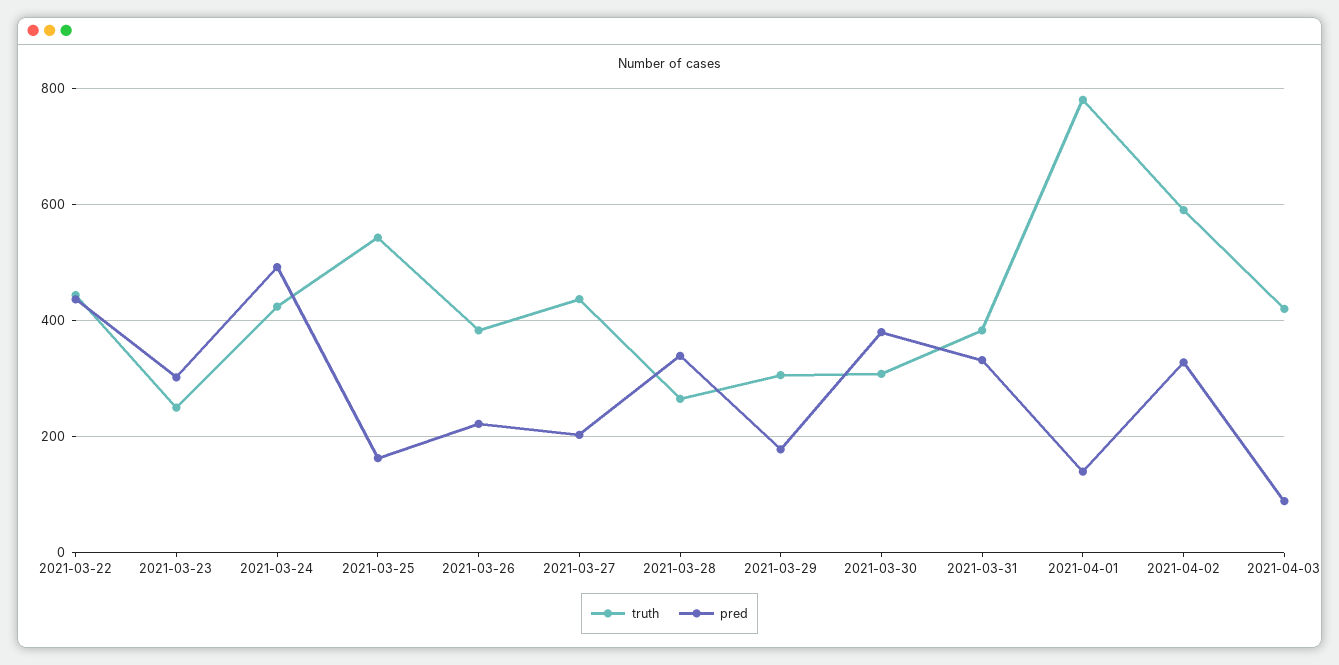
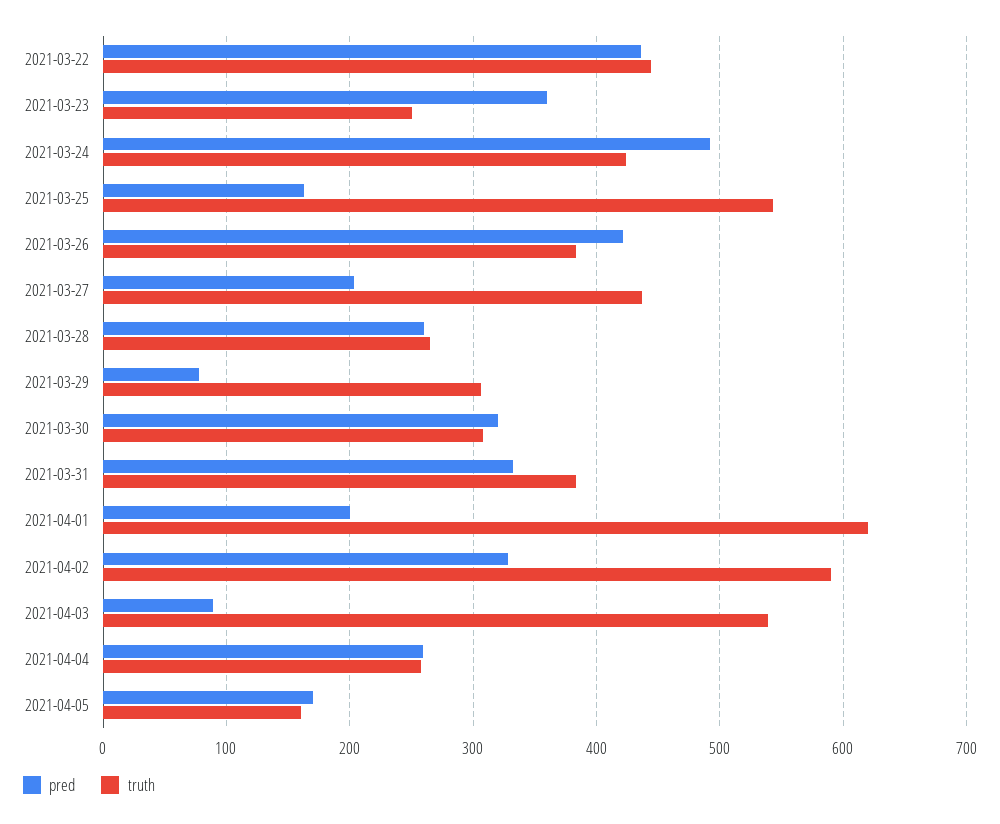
pred, 2021-03-23: 300 -> 360
pred, 2021-03-26: 220 -> 420
pred, 2021-03-28: 340 -> 260
pred, 2021-03-29: 180 -> 80
pred, 2021-03-30: 380 -> 320
truth, 2021-04-01: 780 -> 620
pred, 2021-04-01: 140 -> 200
truth, 2021-04-03: 420 -> 540
pred, 2021-04-04: none -> 260
truth, 2021-04-04: none -> 260
pred, 2021-04-05: none -> 170
truth, 2021-04-05: none -> 160

